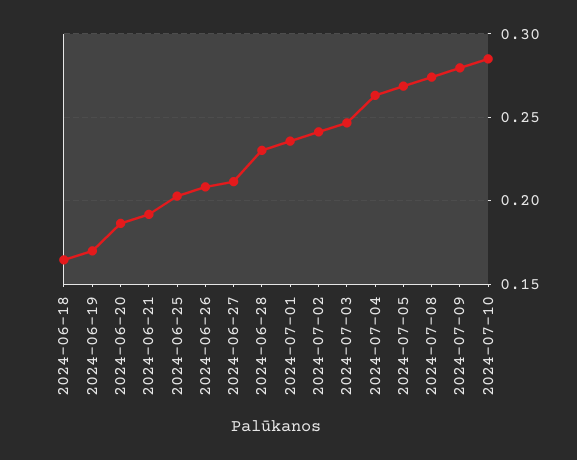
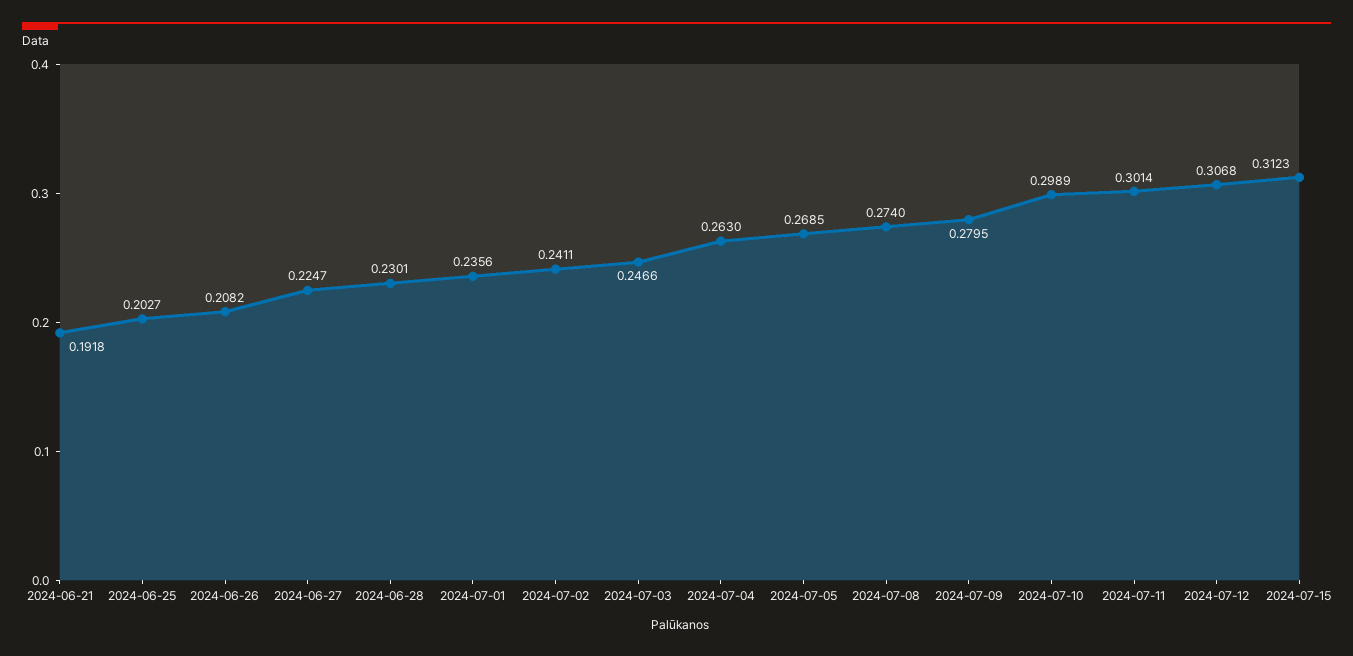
2024-06-18: 0.165 -> none
2024-06-19: 0.17 -> none
2024-06-20: 0.185 -> none
2024-06-27: 0.21 -> 0.2247
2024-07-10: 0.285 -> 0.2989
2024-07-11: none -> 0.3014
2024-07-12: none -> 0.3068
2024-07-15: none -> 0.3123

